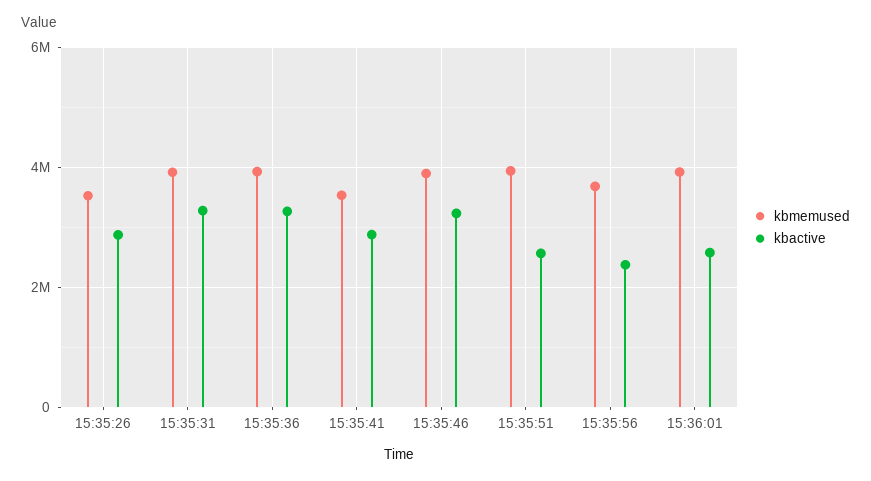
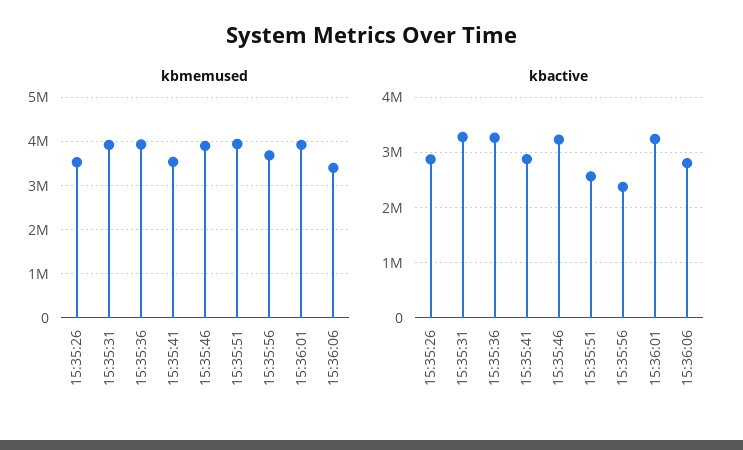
kbactive, 15:36:01: 2600000 -> 3200000
kbmemused, 15:36:06: none -> 3400000
kbactive, 15:36:06: none -> 2800000

